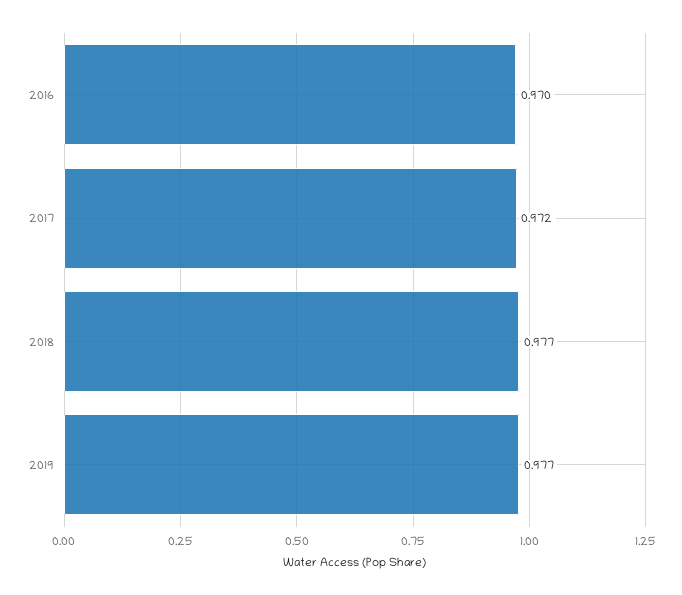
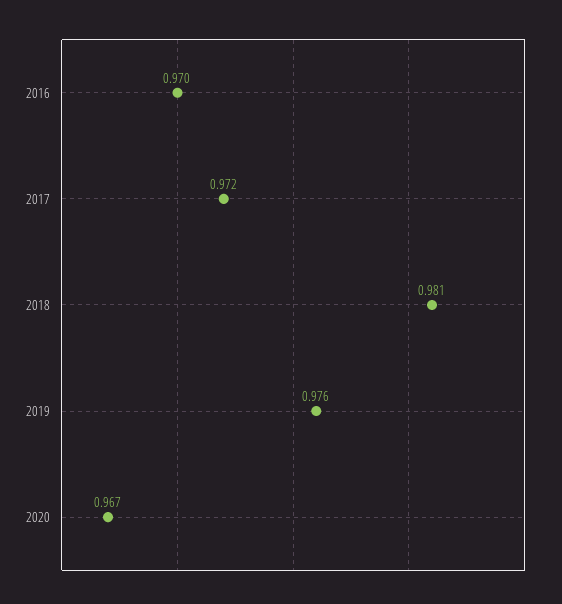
2018: 0.977 -> 0.981
2019: 0.977 -> 0.976
2020: none -> 0.967

